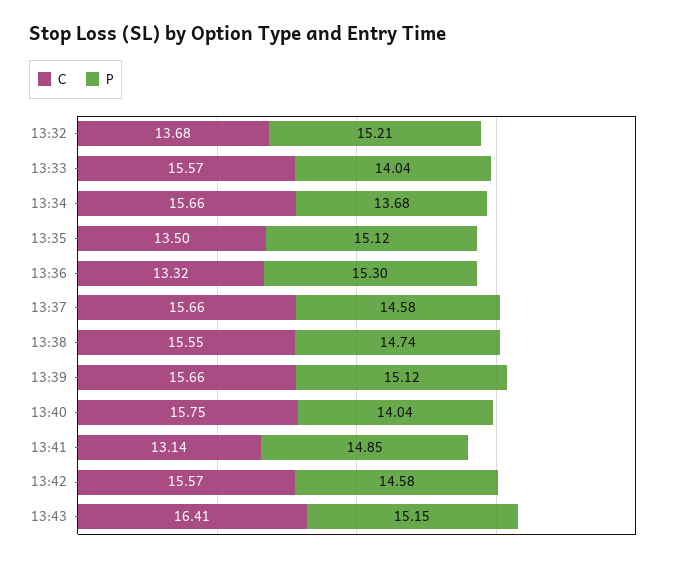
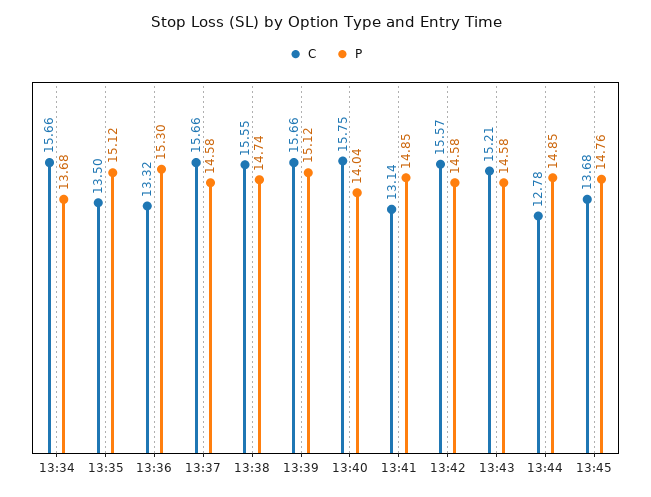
C, 13:32: 13.68 -> none
P, 13:32: 15.21 -> none
C, 13:33: 15.57 -> none
P, 13:33: 14.04 -> none
C, 13:43: 16.41 -> 15.21
P, 13:43: 15.15 -> 14.58
C, 13:44: none -> 12.78
P, 13:44: none -> 14.85
C, 13:45: none -> 13.68
P, 13:45: none -> 14.76

